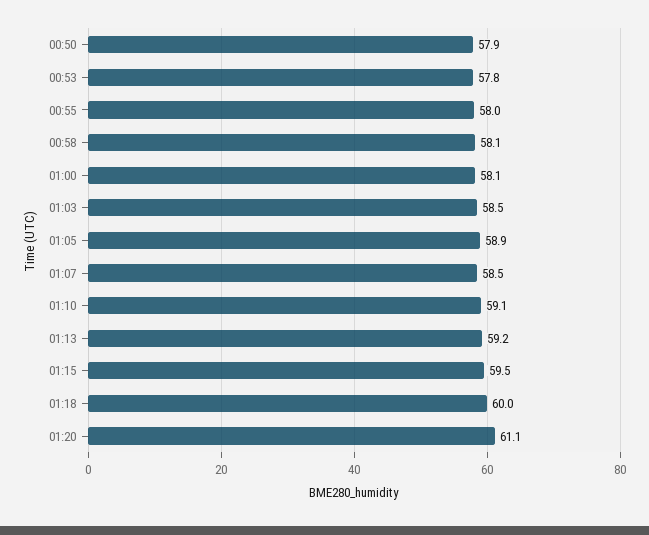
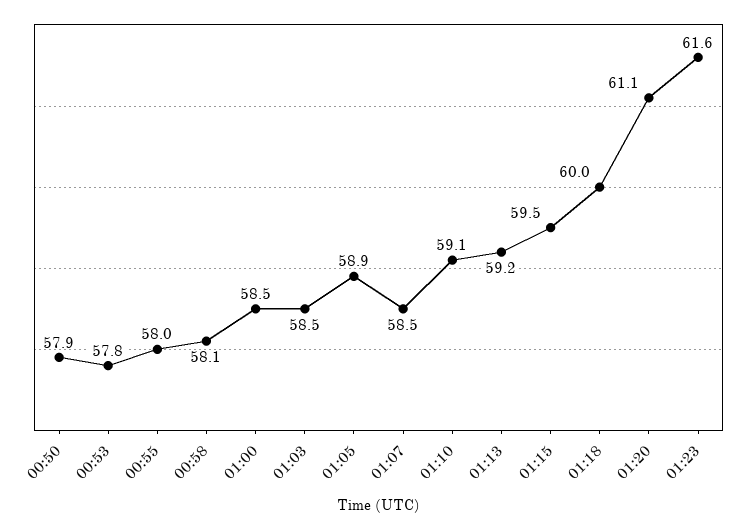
01:00: 58.1 -> 58.5
01:23: none -> 61.6

